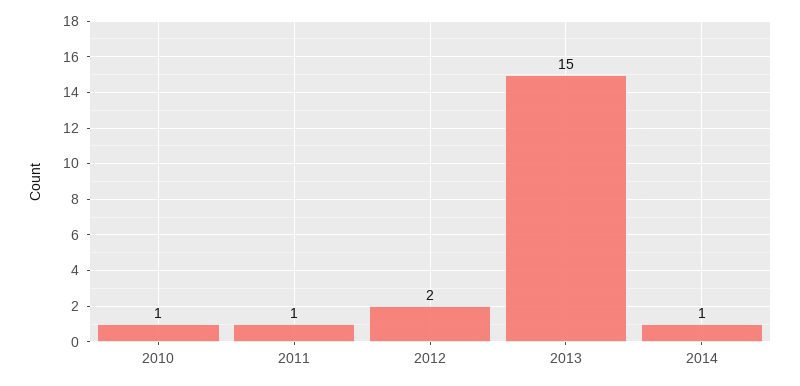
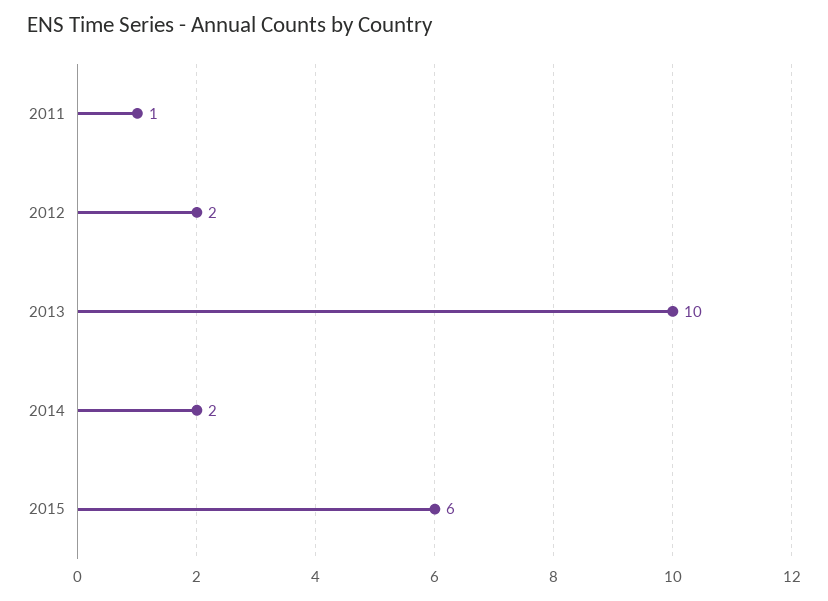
2010: 1 -> none
2013: 15 -> 10
2014: 1 -> 2
2015: none -> 6

